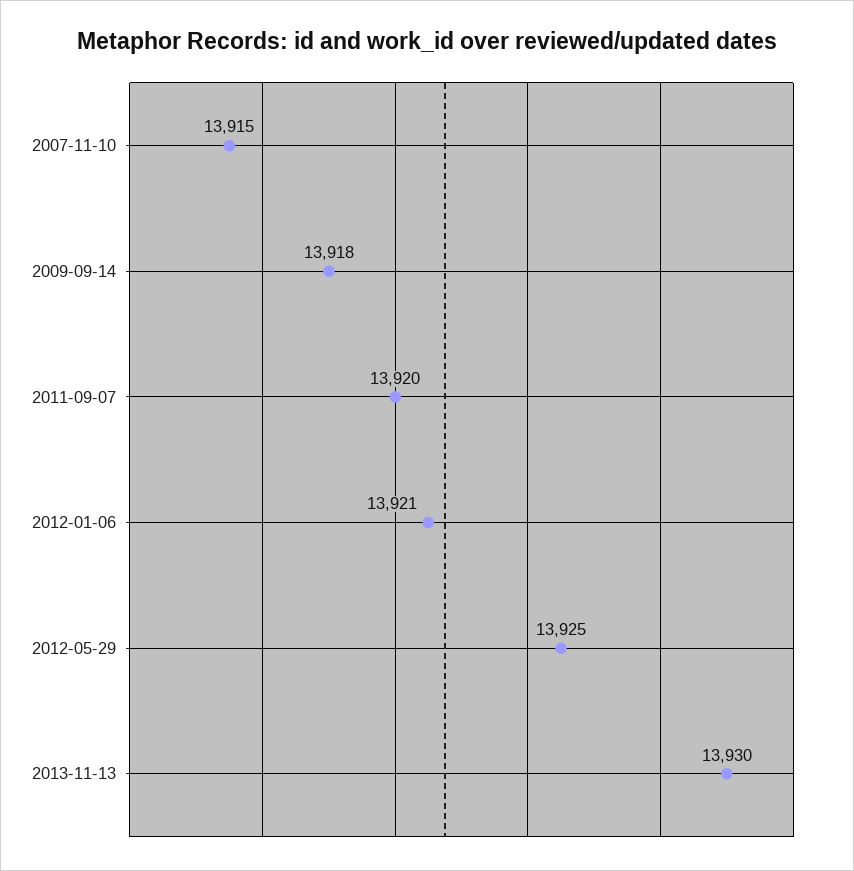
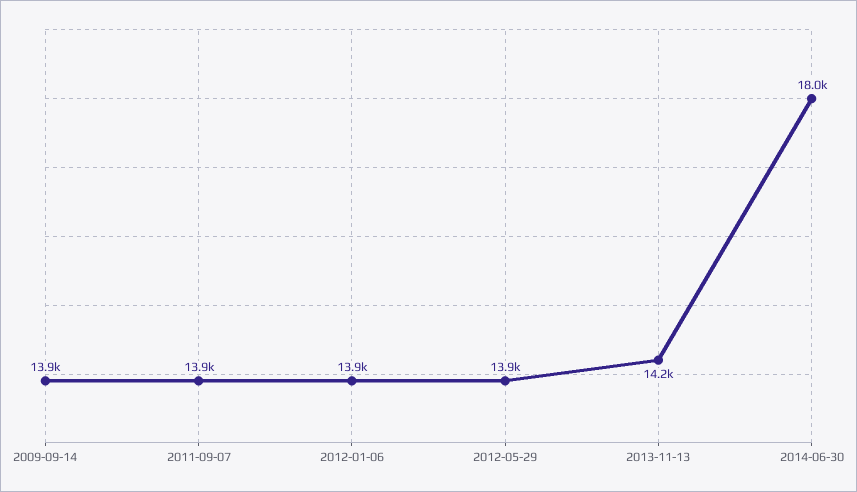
2007-11-10: 13915 -> none
2013-11-13: 13930 -> 14200
2014-06-30: none -> 18000

